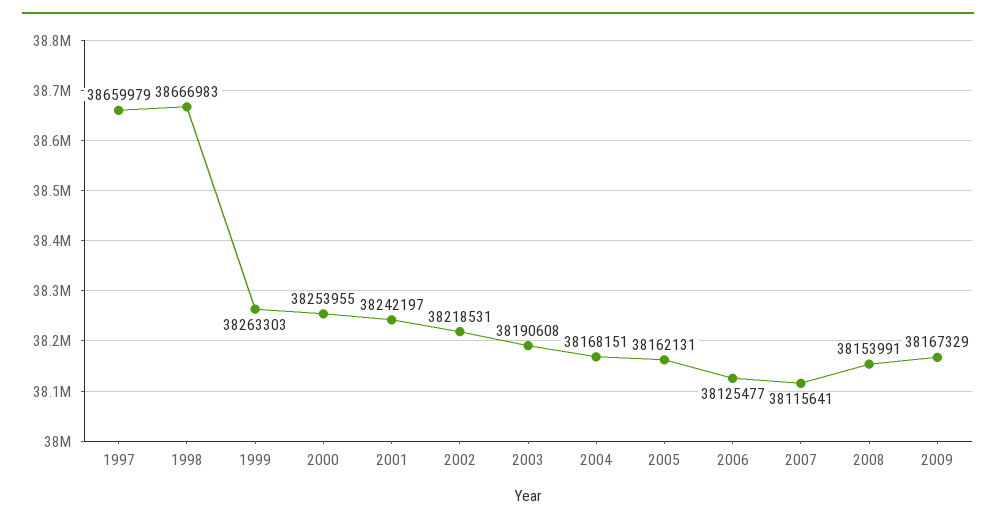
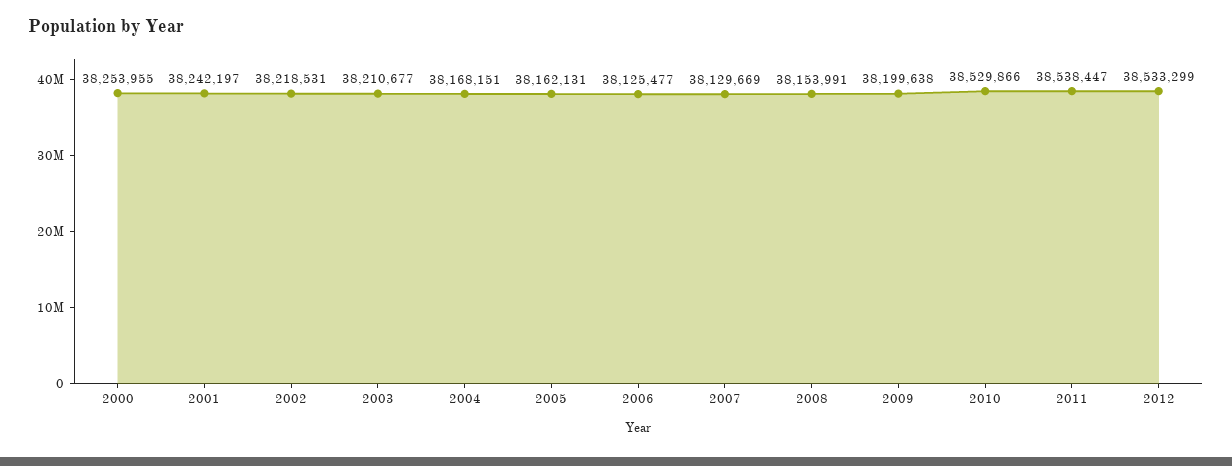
1997: 38659979 -> none
1998: 38666983 -> none
1999: 38263303 -> none
2003: 38190608 -> 38210677
2007: 38115641 -> 38129669
2009: 38167329 -> 38199638
2010: none -> 38529866
2011: none -> 38538447
2012: none -> 38533299

